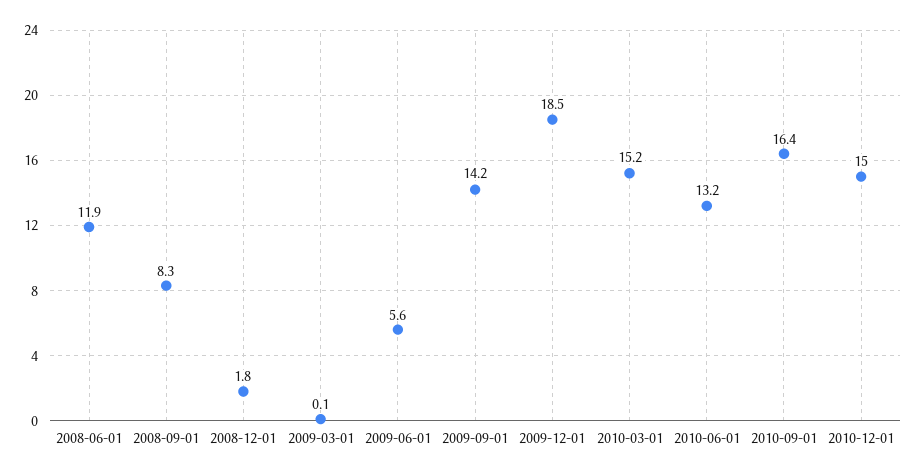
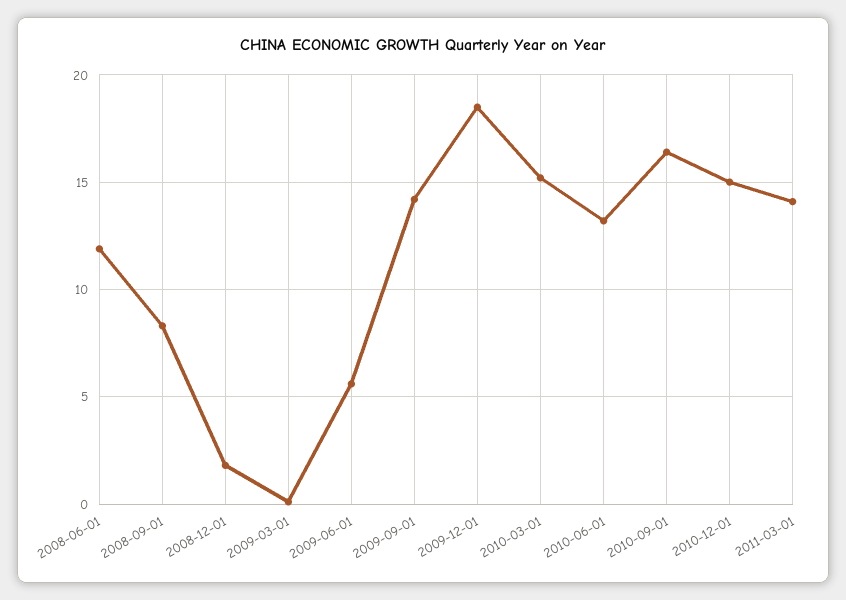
2011-03-01: none -> 14

